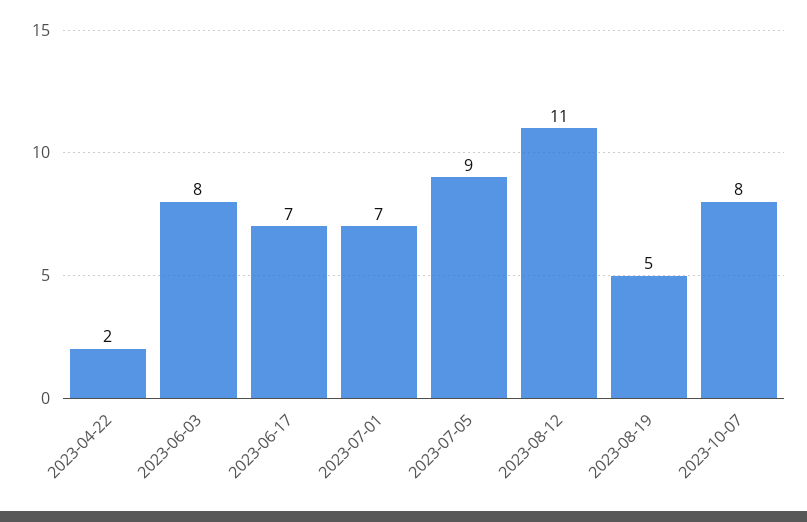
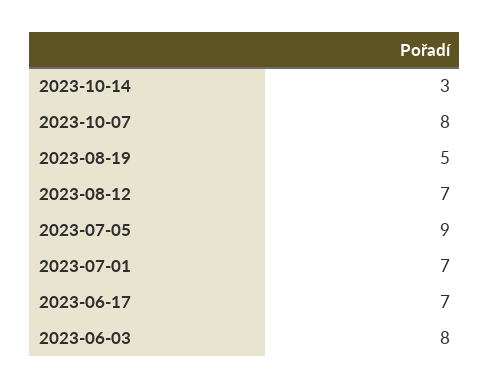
2023-04-22: 2 -> none
2023-08-12: 11 -> 7
2023-10-14: none -> 3

